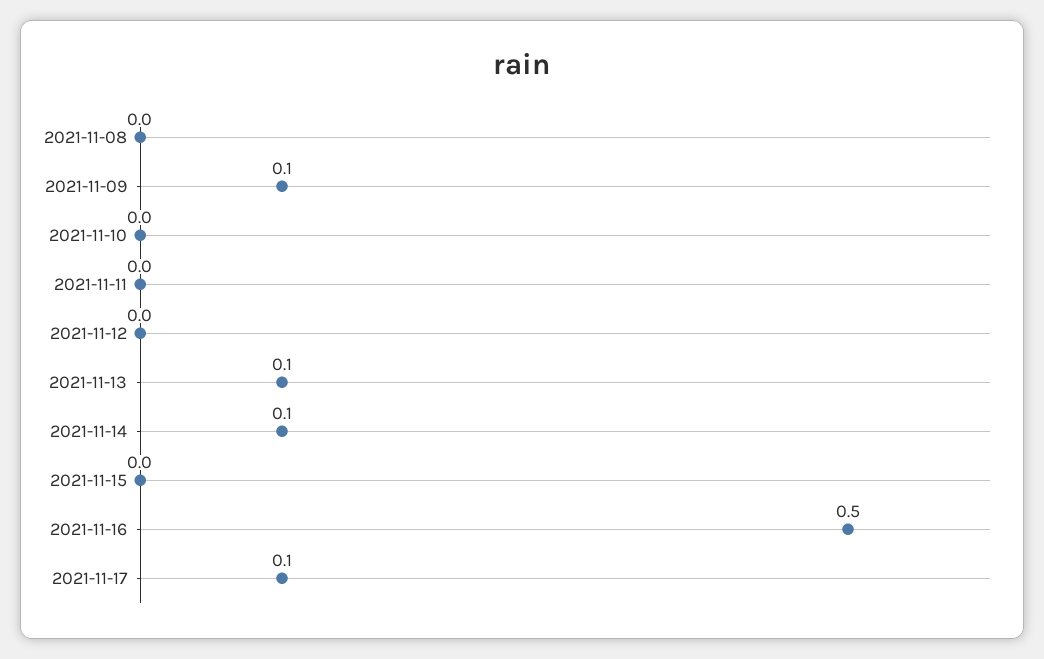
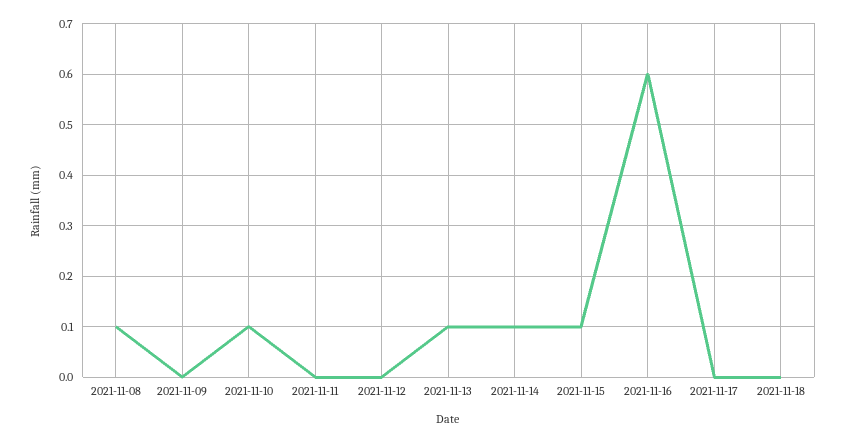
2021-11-08: 0 -> 0.1
2021-11-09: 0.1 -> 0
2021-11-10: 0 -> 0.1
2021-11-15: 0 -> 0.1
2021-11-16: 0.5 -> 0.6
2021-11-17: 0.1 -> 0
2021-11-18: none -> 0

